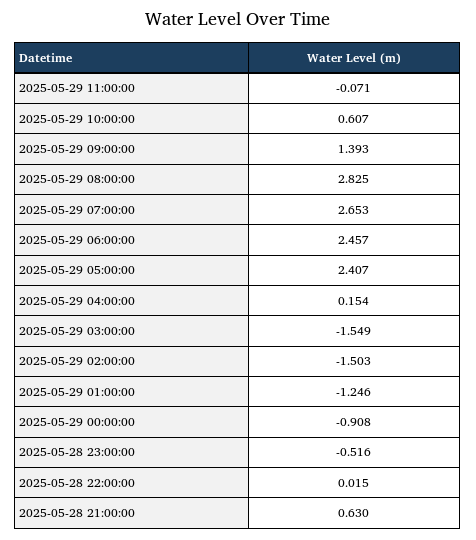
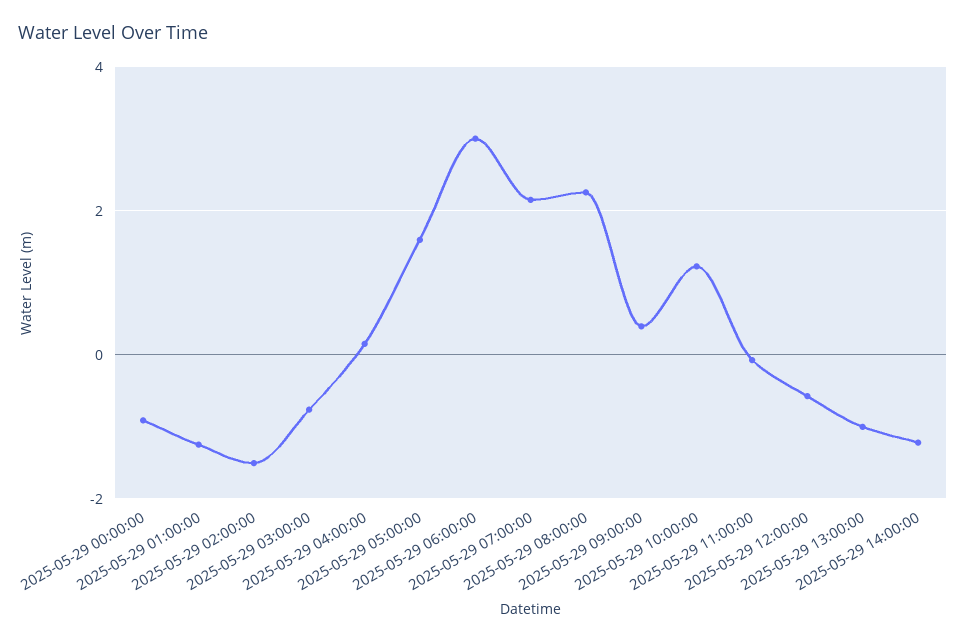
2025-05-29 10:00:00: 0.607 -> 1.2
2025-05-29 09:00:00: 1.393 -> 0.4
2025-05-29 08:00:00: 2.825 -> 2.2
2025-05-29 07:00:00: 2.653 -> 2.2
2025-05-29 06:00:00: 2.457 -> 3
2025-05-29 05:00:00: 2.407 -> 1.6
2025-05-29 03:00:00: -1.549 -> -0.8
2025-05-28 23:00:00: -0.516 -> none
2025-05-28 22:00:00: 0.015 -> none
2025-05-28 21:00:00: 0.63 -> none
2025-05-29 12:00:00: none -> -0.6
2025-05-29 13:00:00: none -> -1
2025-05-29 14:00:00: none -> -1.2

